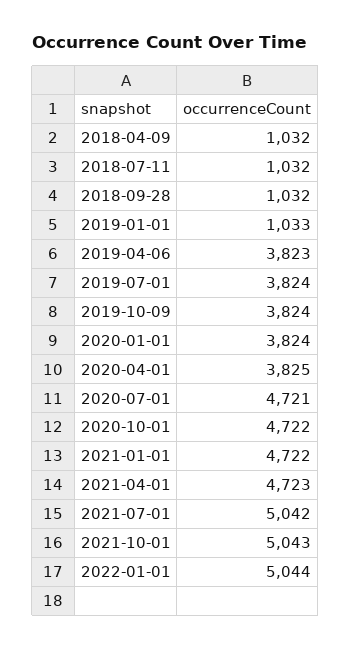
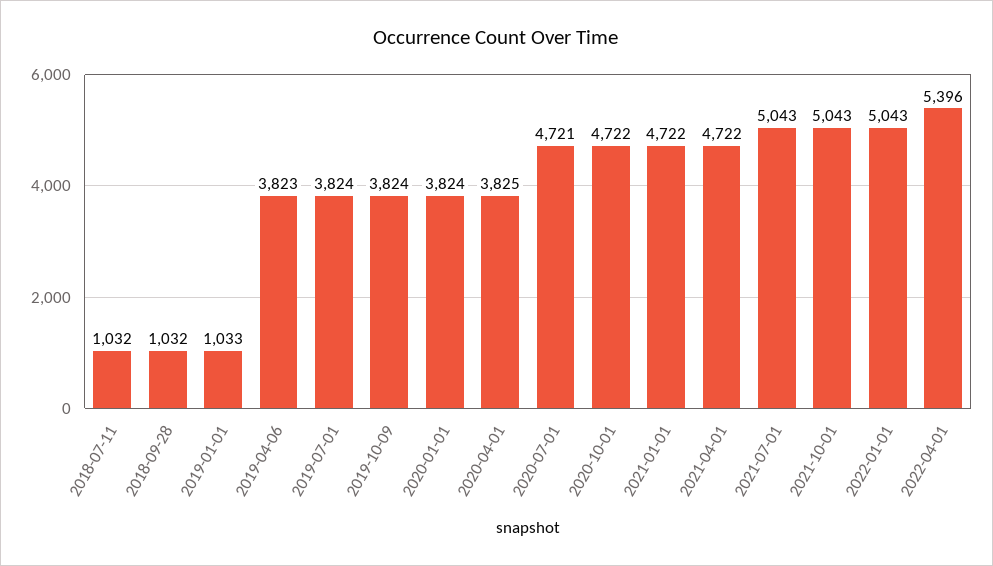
2018-04-09: 1032 -> none
2021-04-01: 4723 -> 4722
2021-07-01: 5042 -> 5043
2022-01-01: 5044 -> 5043
2022-04-01: none -> 5396

